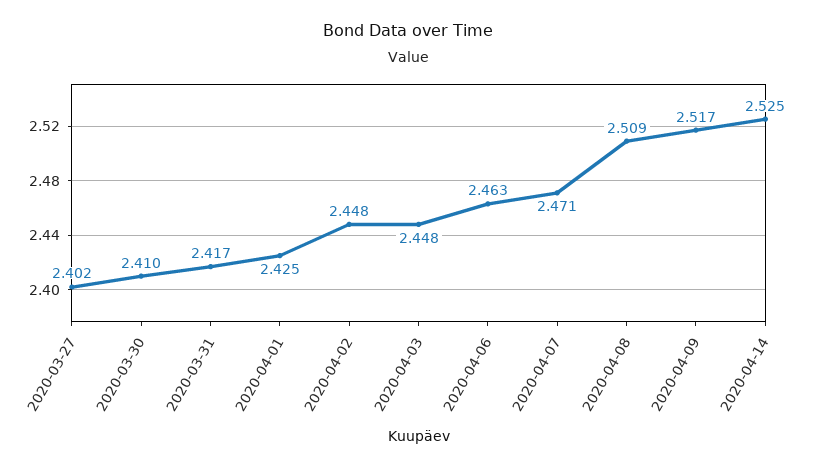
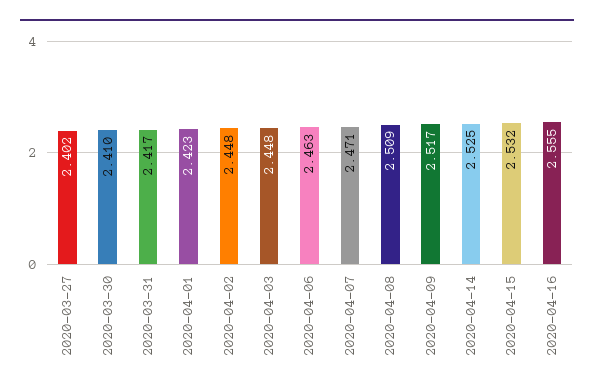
2020-04-01: 2.425 -> 2.423
2020-04-15: none -> 2.532
2020-04-16: none -> 2.555

